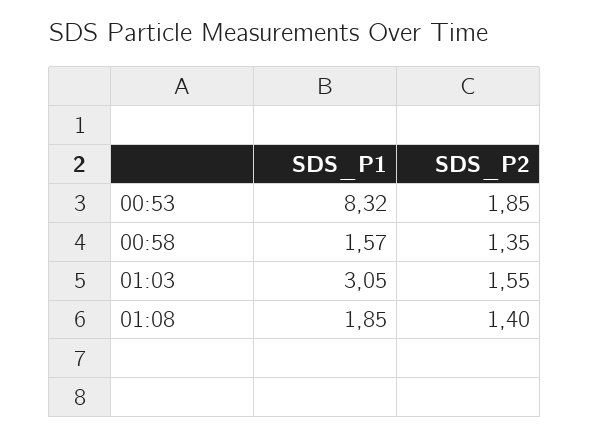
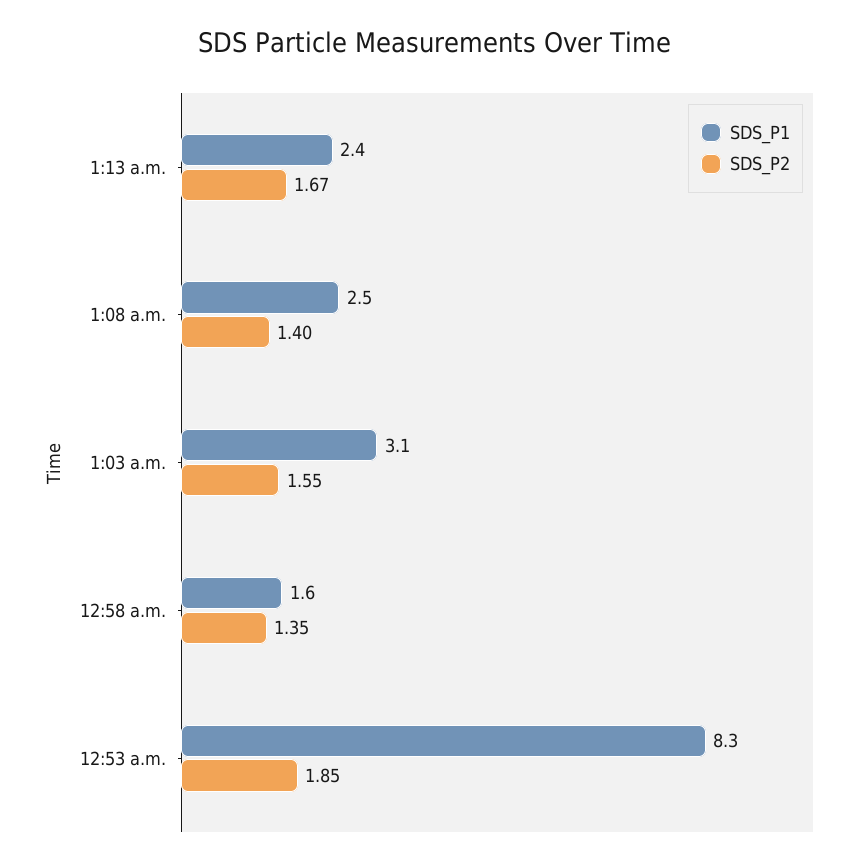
SDS_P1, 01:08: 1.85 -> 2.5
SDS_P1, 1:13 a.m.: none -> 2.4
SDS_P2, 1:13 a.m.: none -> 1.67

